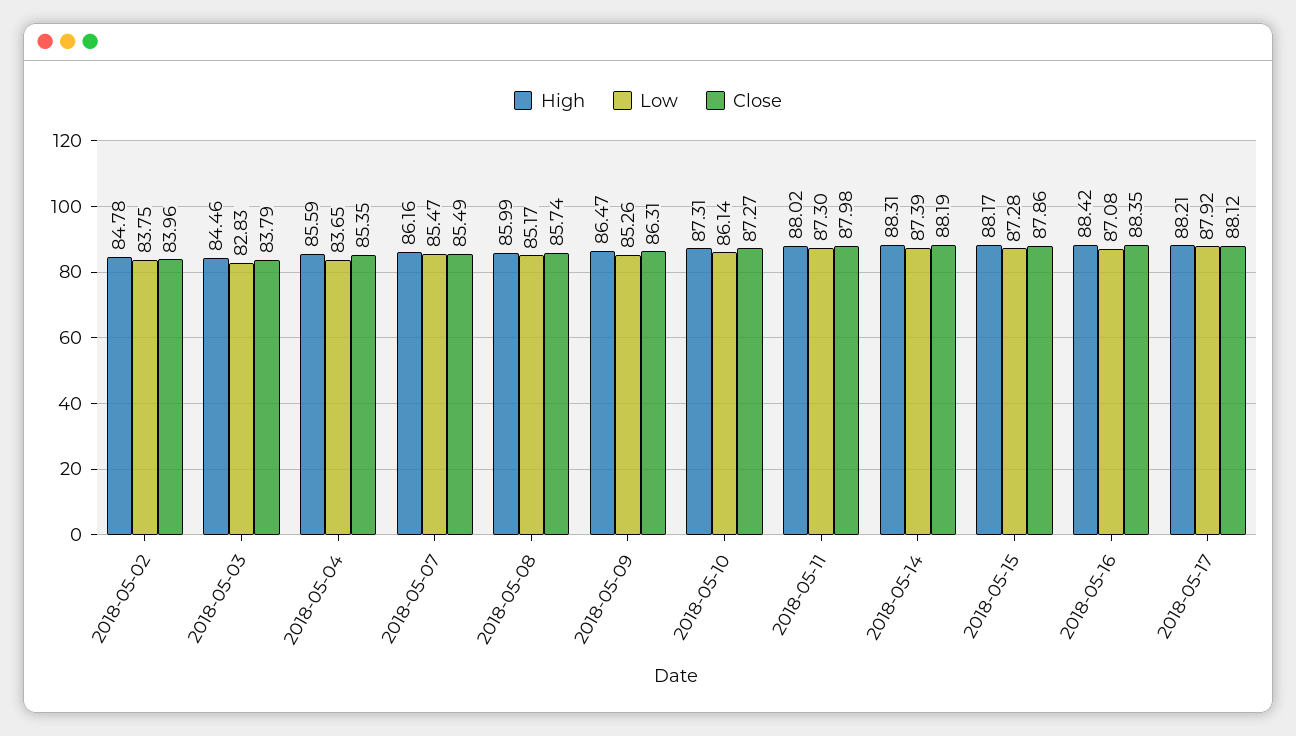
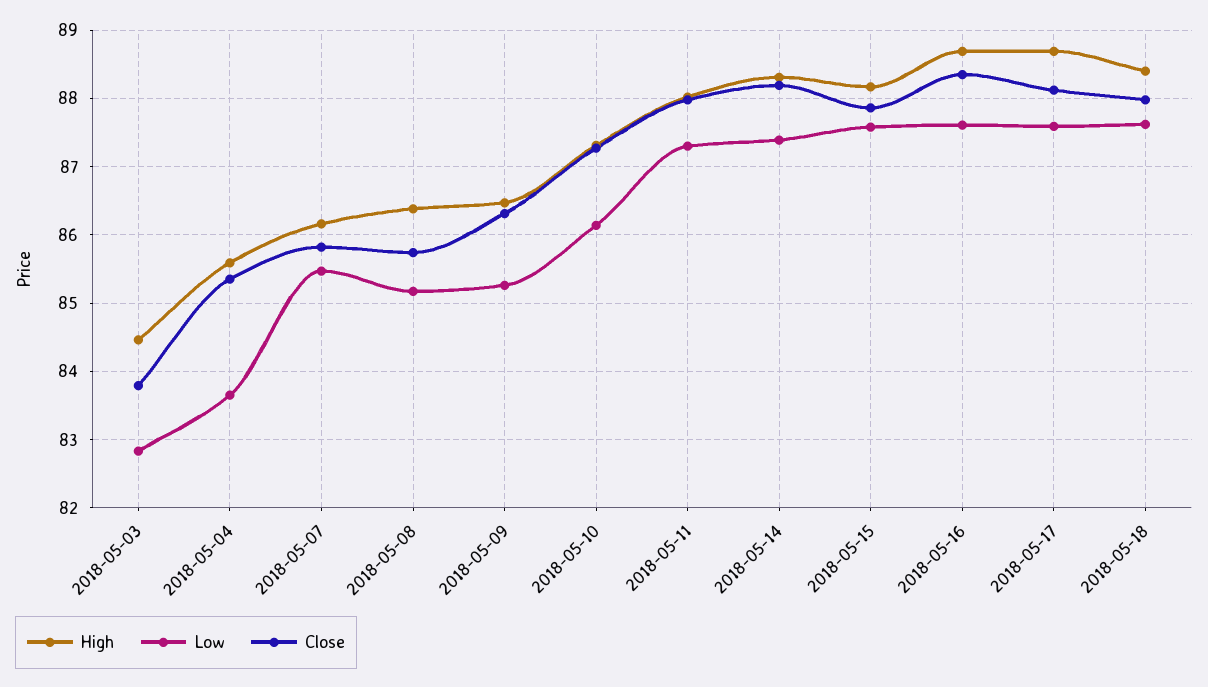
High, 2018-05-02: 84.78 -> none
Low, 2018-05-02: 83.75 -> none
Close, 2018-05-02: 83.96 -> none
Close, 2018-05-07: 85.49 -> 85.8
High, 2018-05-08: 85.99 -> 86.4
Low, 2018-05-15: 87.28 -> 87.6
High, 2018-05-16: 88.42 -> 88.7
Low, 2018-05-16: 87.08 -> 87.6
High, 2018-05-17: 88.21 -> 88.7
Low, 2018-05-17: 87.92 -> 87.6
High, 2018-05-18: none -> 88.4
Low, 2018-05-18: none -> 87.6
Close, 2018-05-18: none -> 88

